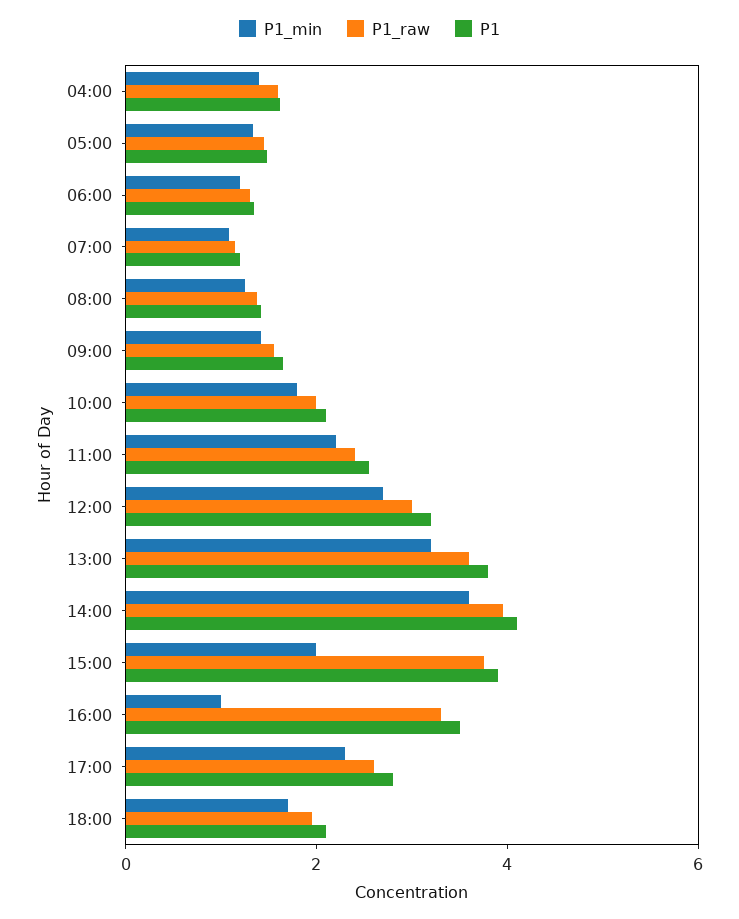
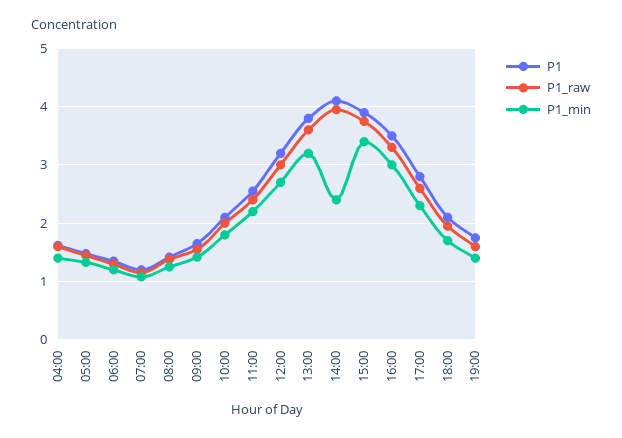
P1_min, 14:00: 3.5 -> 2.4
P1_min, 15:00: 2 -> 3.4
P1_min, 16:00: 1 -> 3
P1, 19:00: none -> 1.8
P1_raw, 19:00: none -> 1.6
P1_min, 19:00: none -> 1.4

